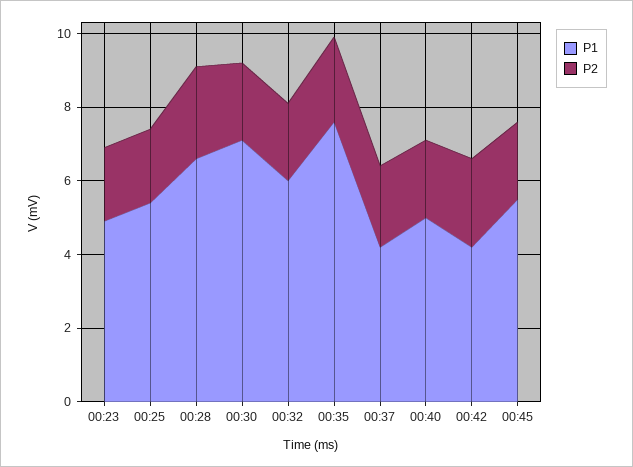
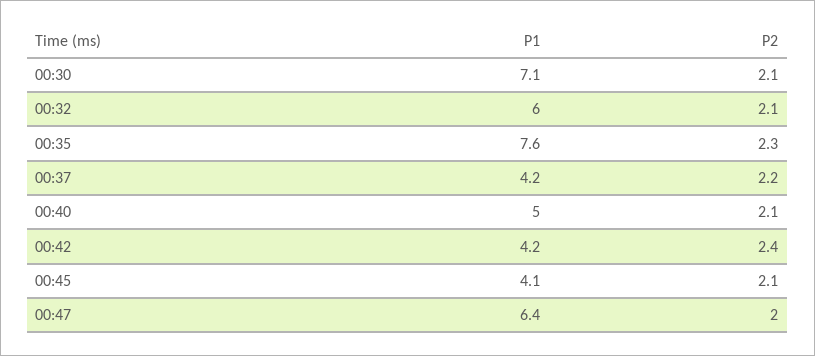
P1, 00:23: 5 -> none
P2, 00:23: 2 -> none
P1, 00:25: 5.5 -> none
P2, 00:25: 2 -> none
P1, 00:28: 6.5 -> none
P2, 00:28: 2.5 -> none
P1, 00:45: 5.5 -> 4.1
P1, 00:47: none -> 6.4
P2, 00:47: none -> 2

